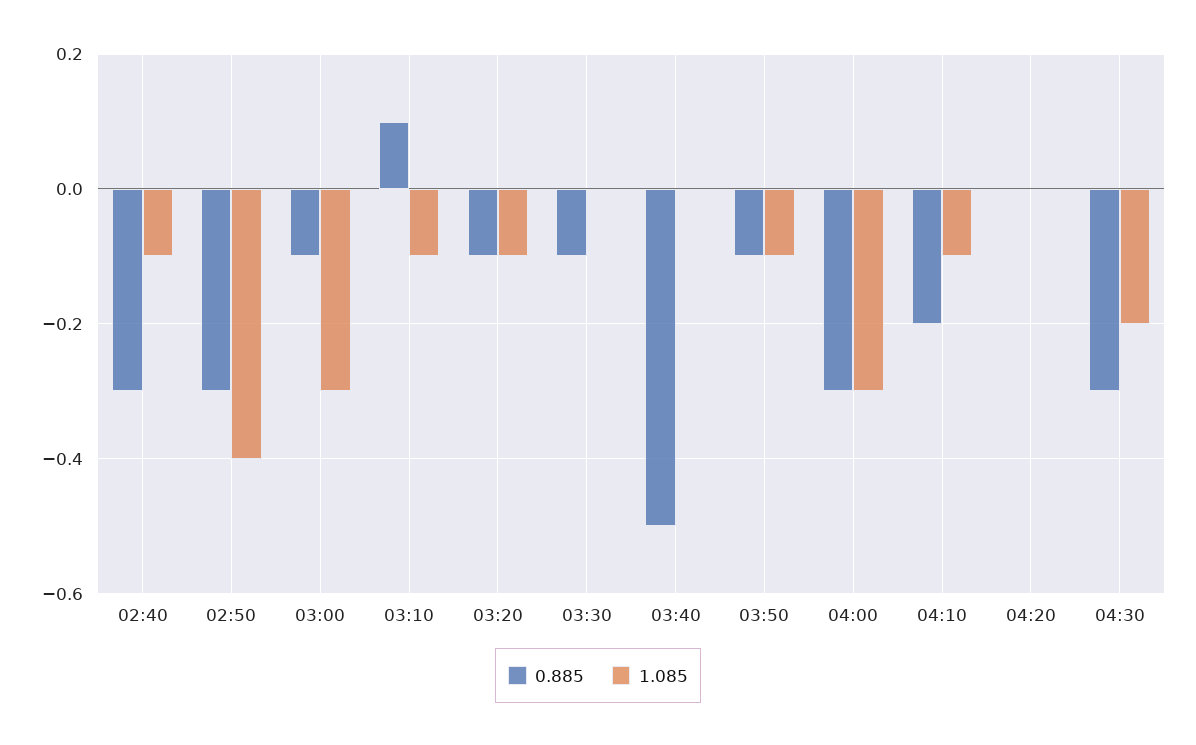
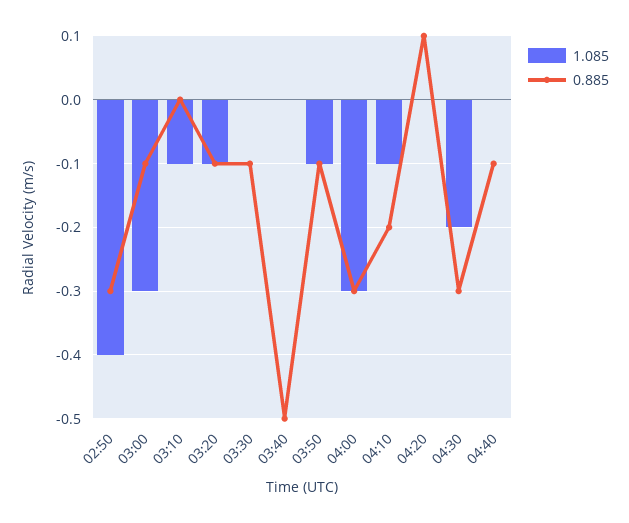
0.885, 02:40: -0.3 -> none
1.085, 02:40: -0.1 -> none
0.885, 03:10: 0.1 -> 0
0.885, 04:20: 0 -> 0.1
1.085, 04:40: none -> 0
0.885, 04:40: none -> -0.1

